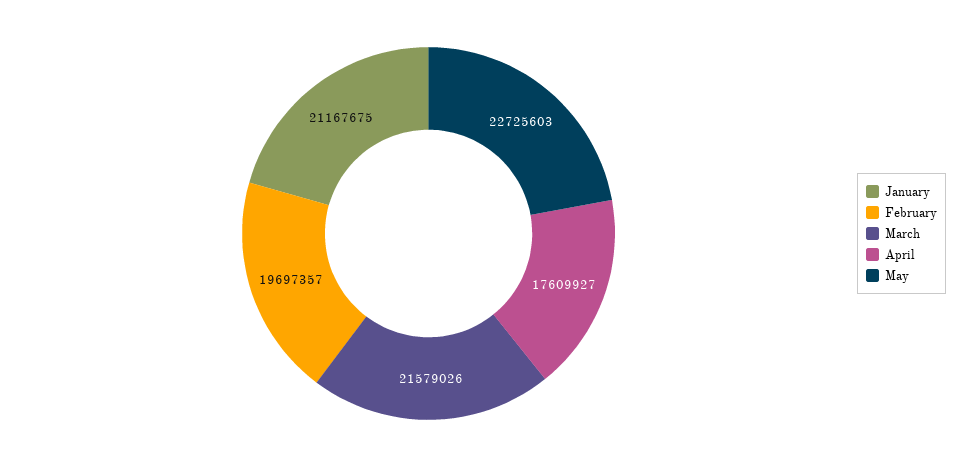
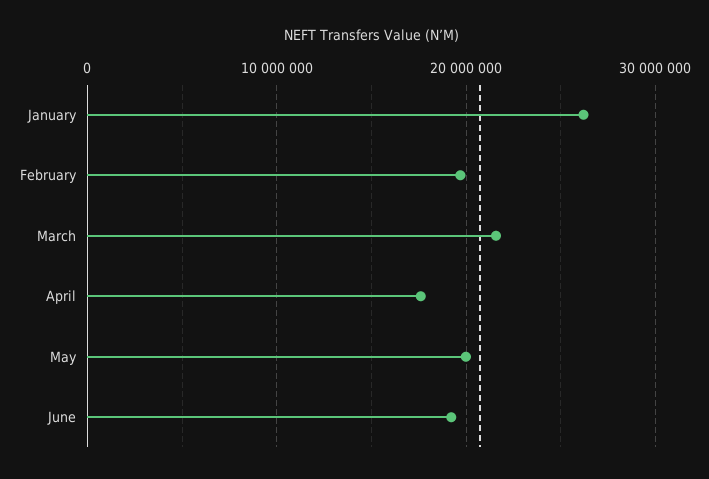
January: 21167675 -> 26000000
May: 22725603 -> 20000000
June: none -> 19000000

